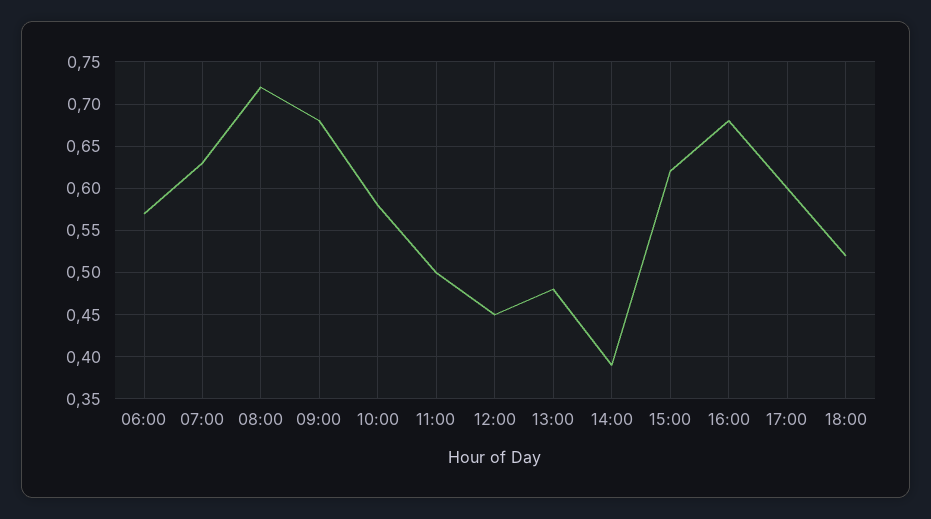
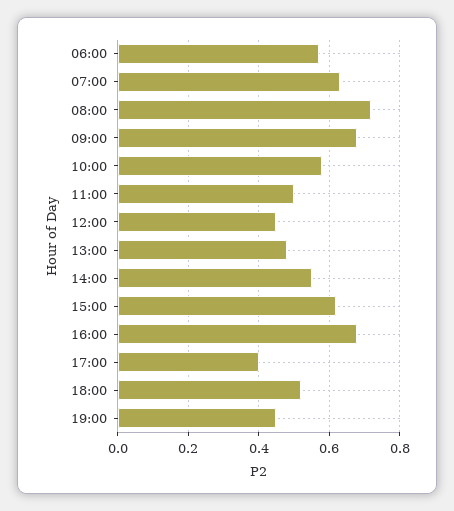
14:00: 0.39 -> 0.55
17:00: 0.6 -> 0.4
19:00: none -> 0.45

